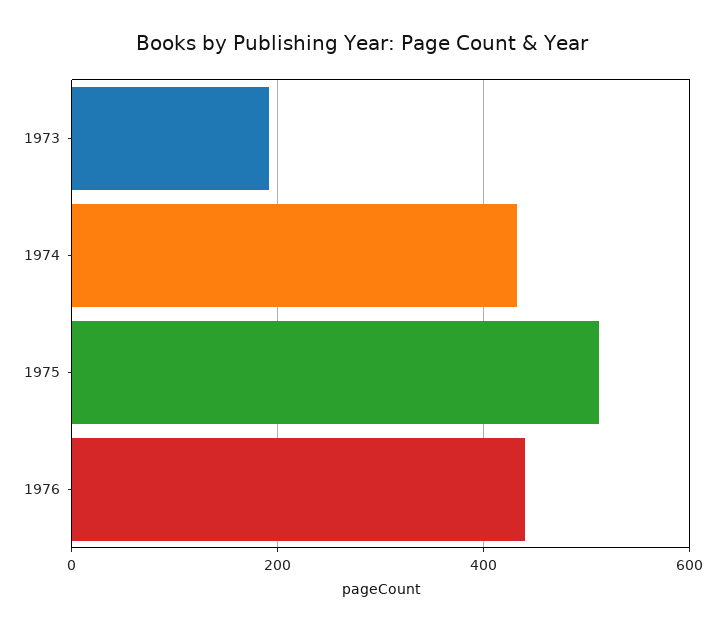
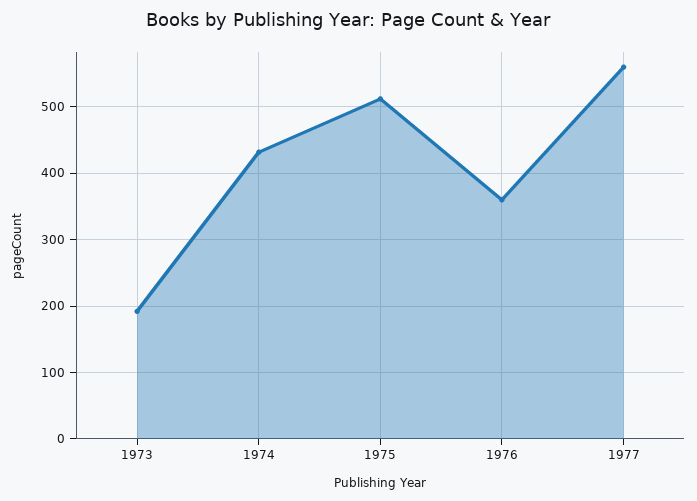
1976: 440 -> 360
1977: none -> 560

